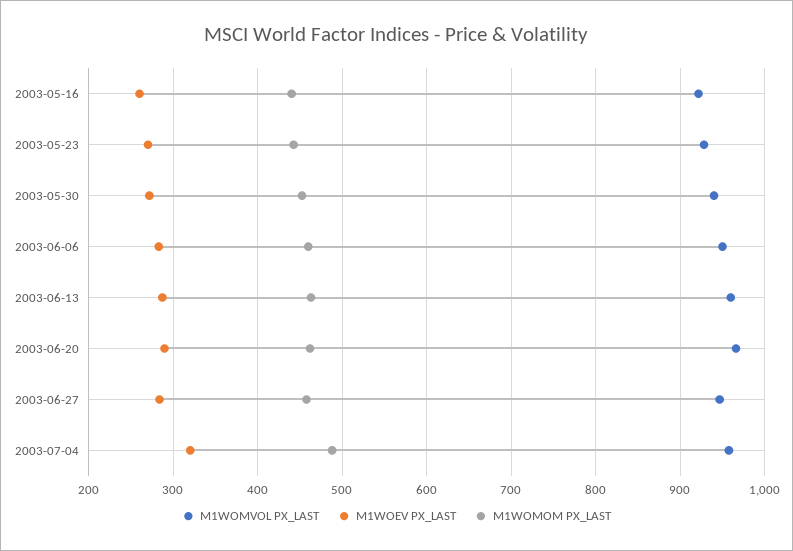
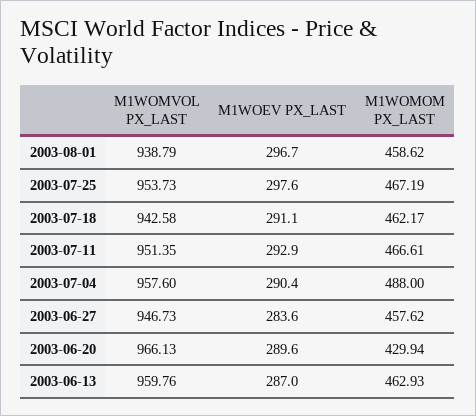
M1WOMVOL PX_LAST, 2003-05-16: 920 -> none
M1WOEV PX_LAST, 2003-05-16: 260 -> none
M1WOMOM PX_LAST, 2003-05-16: 440 -> none
M1WOMVOL PX_LAST, 2003-05-23: 930 -> none
M1WOEV PX_LAST, 2003-05-23: 270 -> none
M1WOMOM PX_LAST, 2003-05-23: 440 -> none
M1WOMVOL PX_LAST, 2003-05-30: 940 -> none
M1WOEV PX_LAST, 2003-05-30: 270 -> none
M1WOMOM PX_LAST, 2003-05-30: 450 -> none
M1WOMVOL PX_LAST, 2003-06-06: 950 -> none
M1WOEV PX_LAST, 2003-06-06: 280 -> none
M1WOMOM PX_LAST, 2003-06-06: 460 -> none
M1WOMOM PX_LAST, 2003-06-20: 460 -> 429.94
M1WOEV PX_LAST, 2003-07-04: 320 -> 290.4
M1WOMVOL PX_LAST, 2003-08-01: none -> 938.79
M1WOEV PX_LAST, 2003-08-01: none -> 296.7
M1WOMOM PX_LAST, 2003-08-01: none -> 458.62
M1WOMVOL PX_LAST, 2003-07-25: none -> 953.73
M1WOEV PX_LAST, 2003-07-25: none -> 297.6
M1WOMOM PX_LAST, 2003-07-25: none -> 467.19
M1WOMVOL PX_LAST, 2003-07-18: none -> 942.58
M1WOEV PX_LAST, 2003-07-18: none -> 291.1
M1WOMOM PX_LAST, 2003-07-18: none -> 462.17
M1WOMVOL PX_LAST, 2003-07-11: none -> 951.35
M1WOEV PX_LAST, 2003-07-11: none -> 292.9
M1WOMOM PX_LAST, 2003-07-11: none -> 466.61

